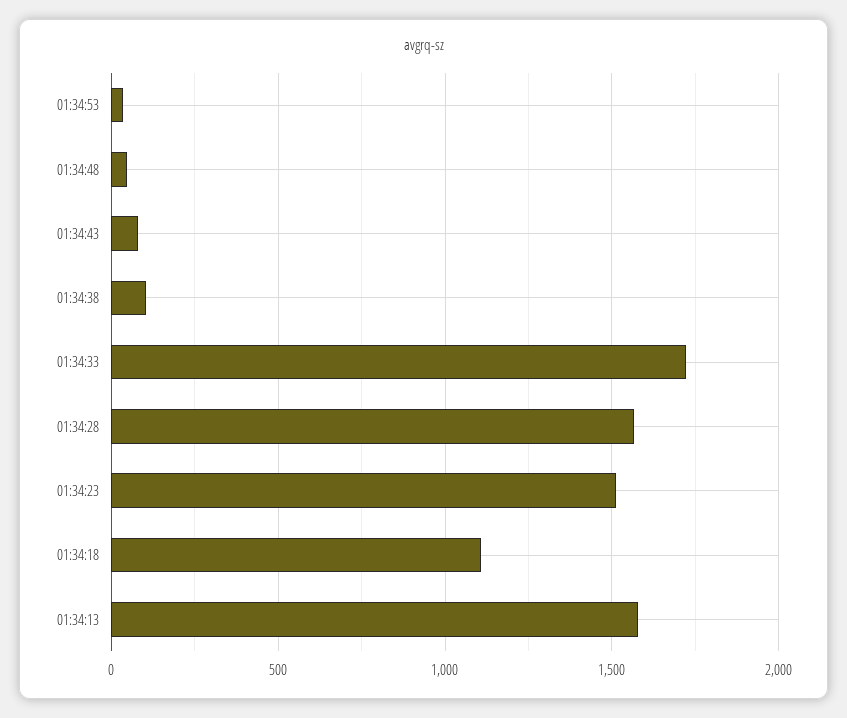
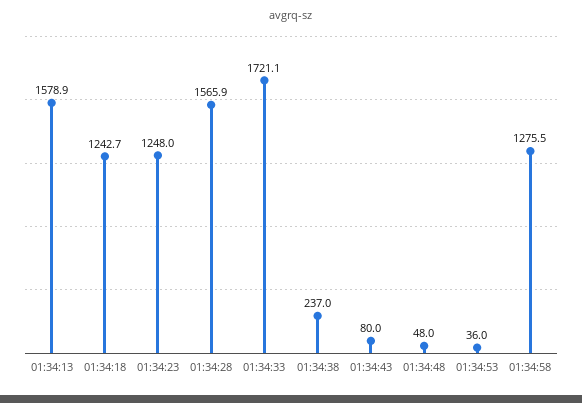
01:34:38: 100 -> 237
01:34:23: 1500 -> 1248
01:34:18: 1100 -> 1242.7
01:34:58: none -> 1275.5

